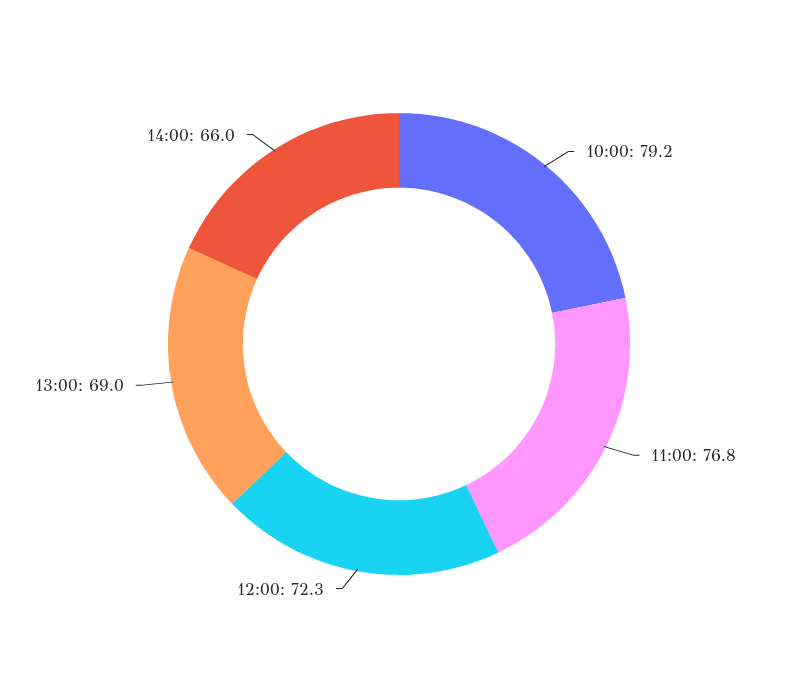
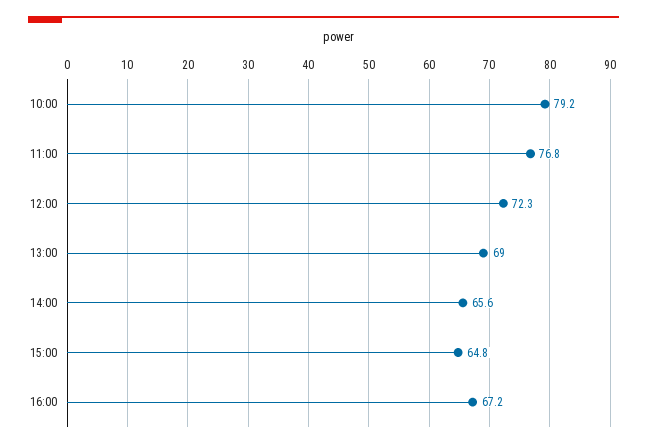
14:00: 66 -> 65.6
15:00: none -> 64.8
16:00: none -> 67.2

